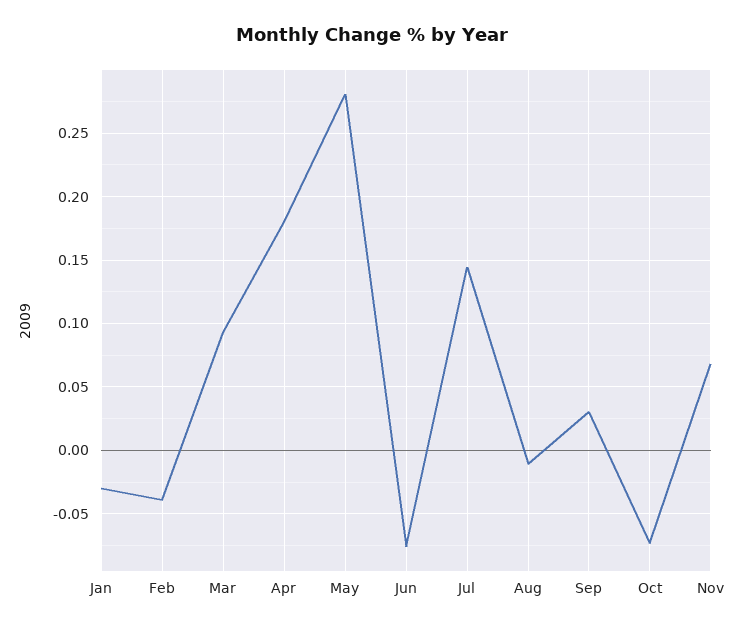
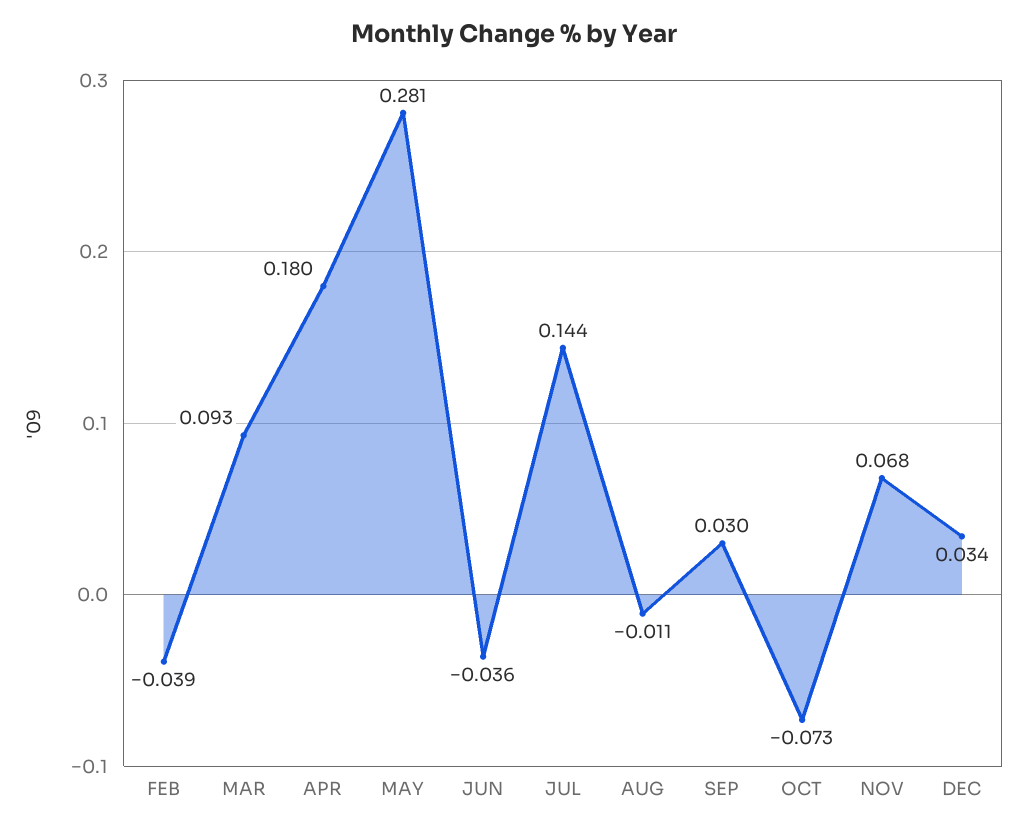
Jan: -0.03 -> none
Jun: -0.075 -> -0.036
DEC: none -> 0.034

